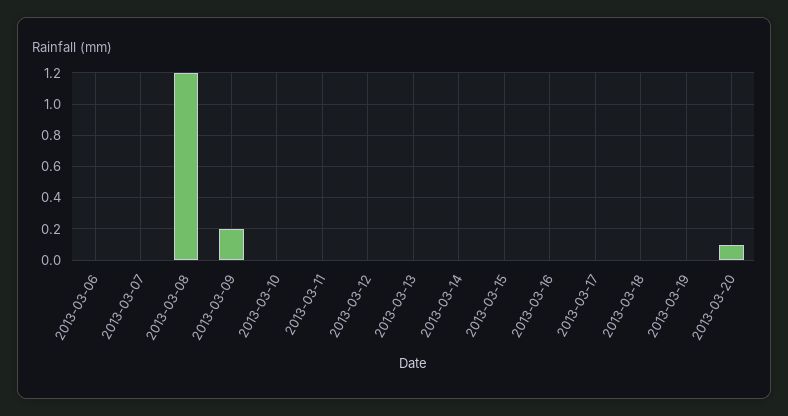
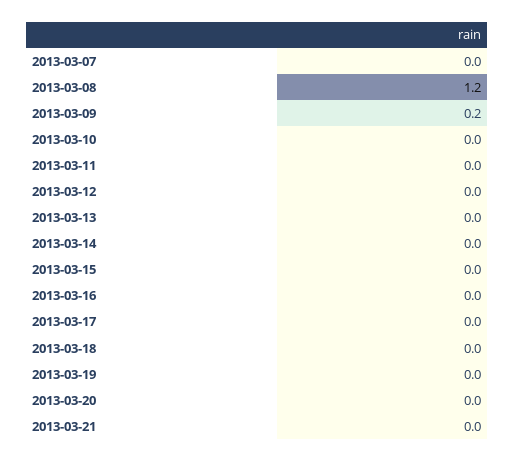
2013-03-06: 0 -> none
2013-03-20: 0.1 -> 0
2013-03-21: none -> 0

